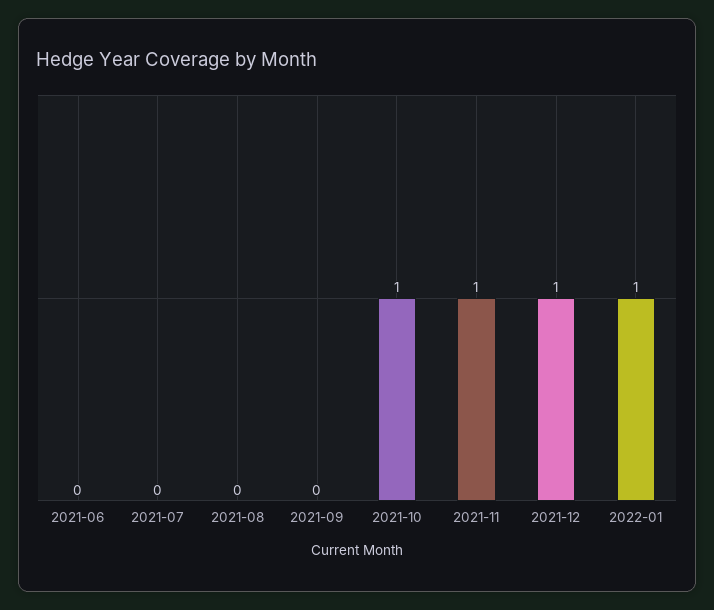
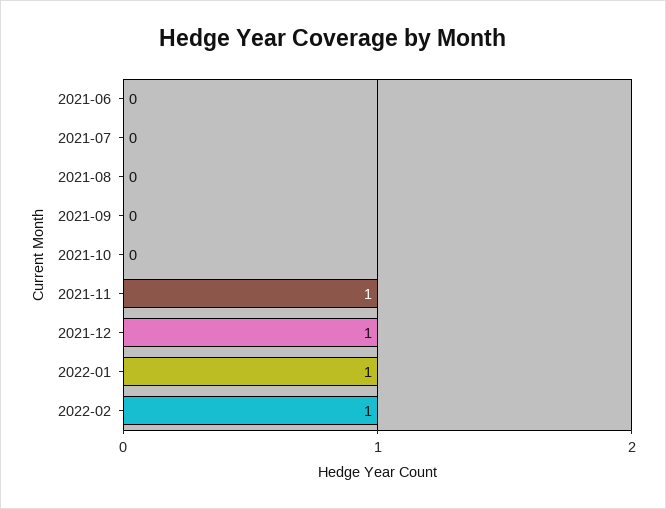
2021-10: 1 -> 0
2022-02: none -> 1

